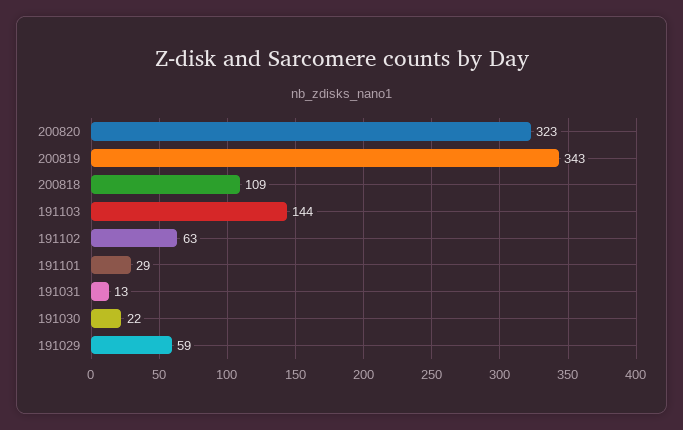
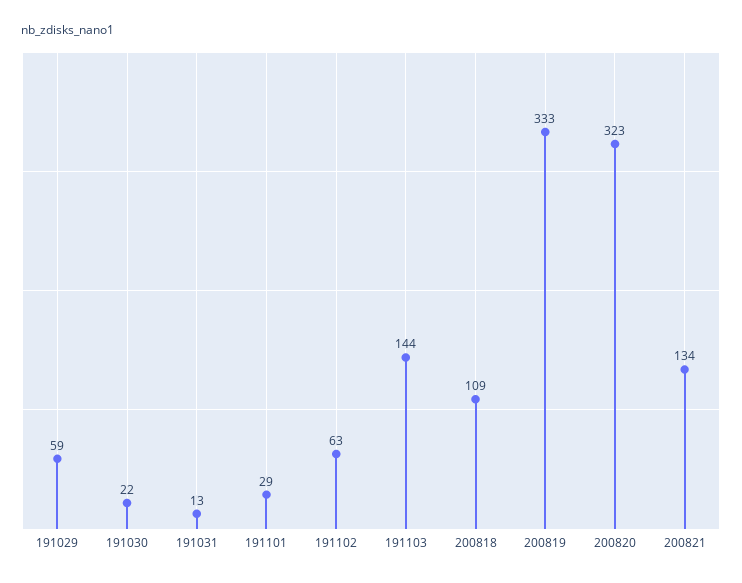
200819: 343 -> 333
200821: none -> 134

